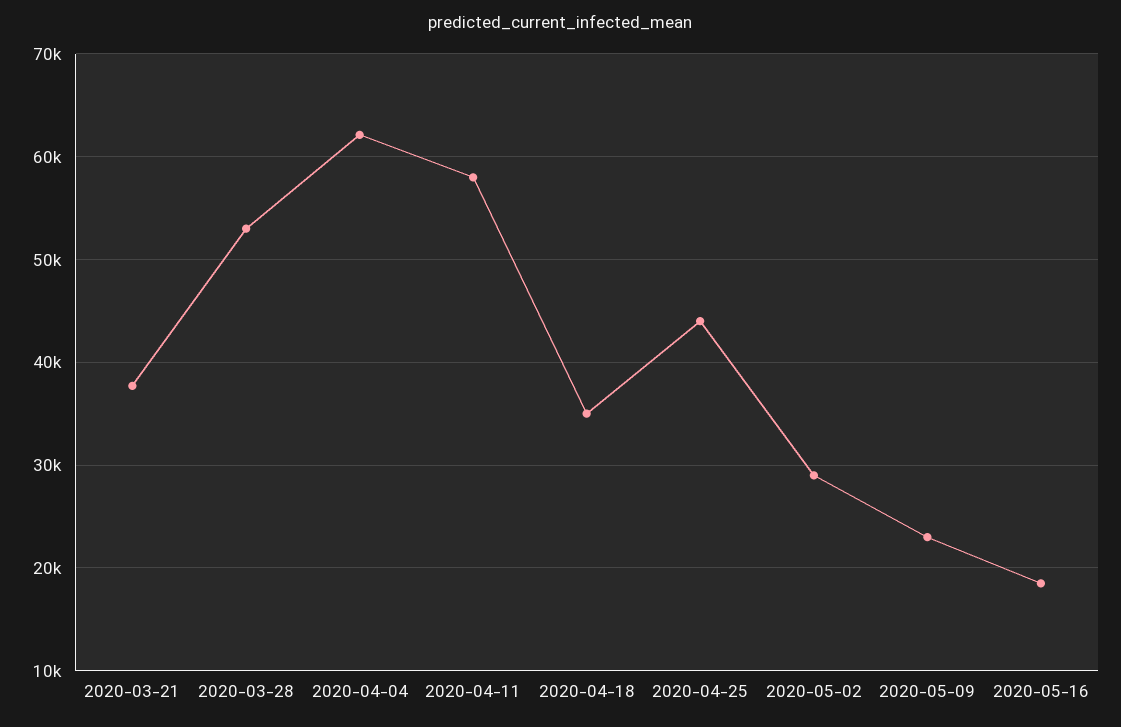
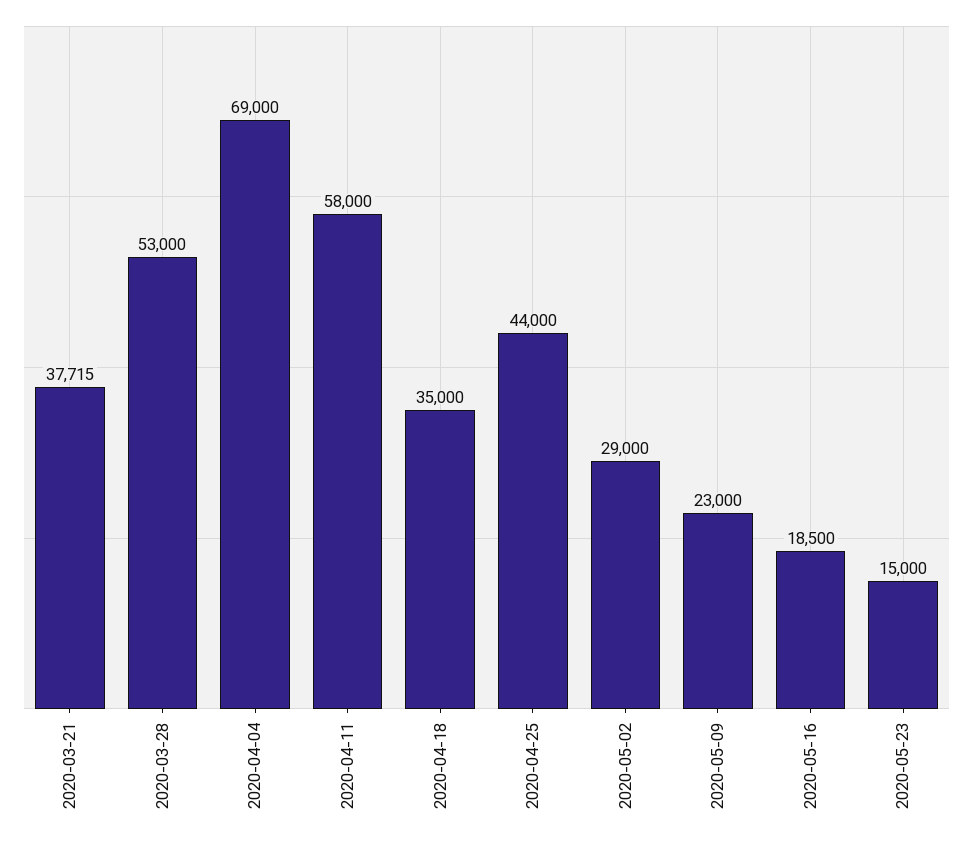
2020-04-04: 62000 -> 69000
2020-05-23: none -> 15000

